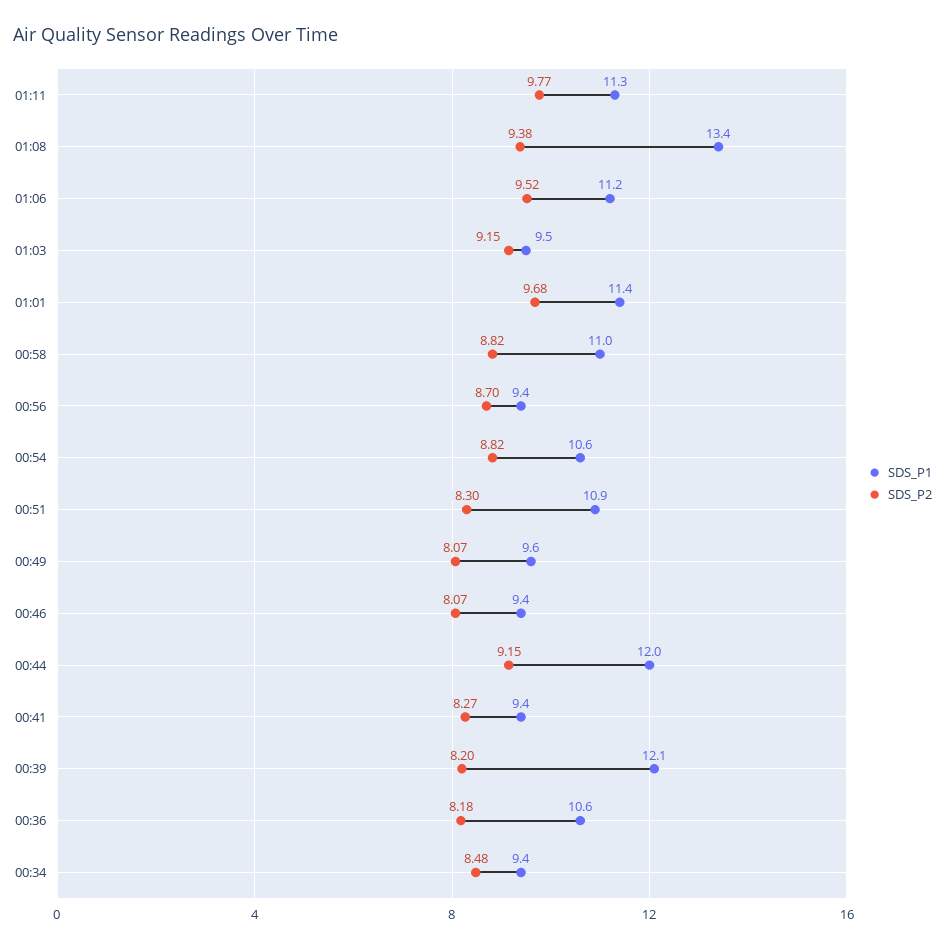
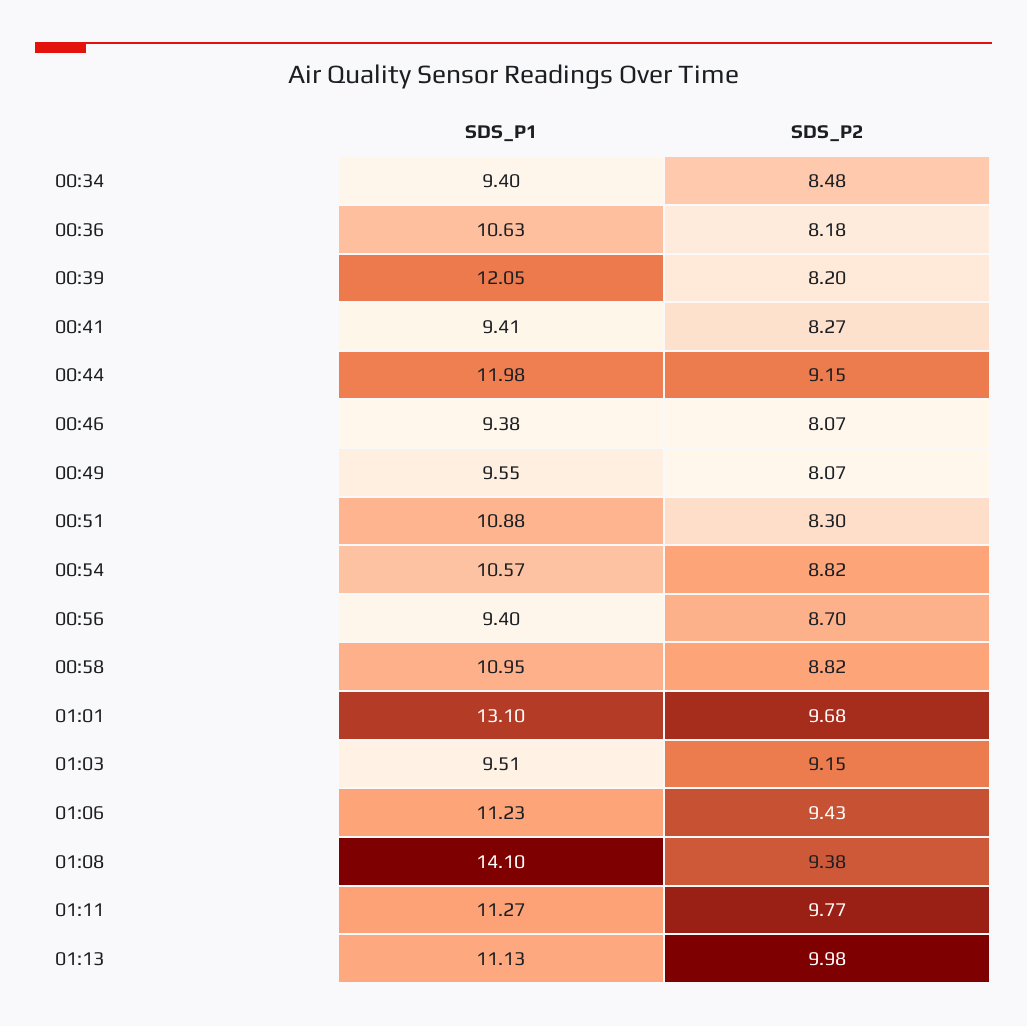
SDS_P1, 01:08: 13.4 -> 14.1
SDS_P2, 01:06: 9.52 -> 9.43
SDS_P1, 01:01: 11.4 -> 13.1
SDS_P1, 01:13: none -> 11.13
SDS_P2, 01:13: none -> 9.98

